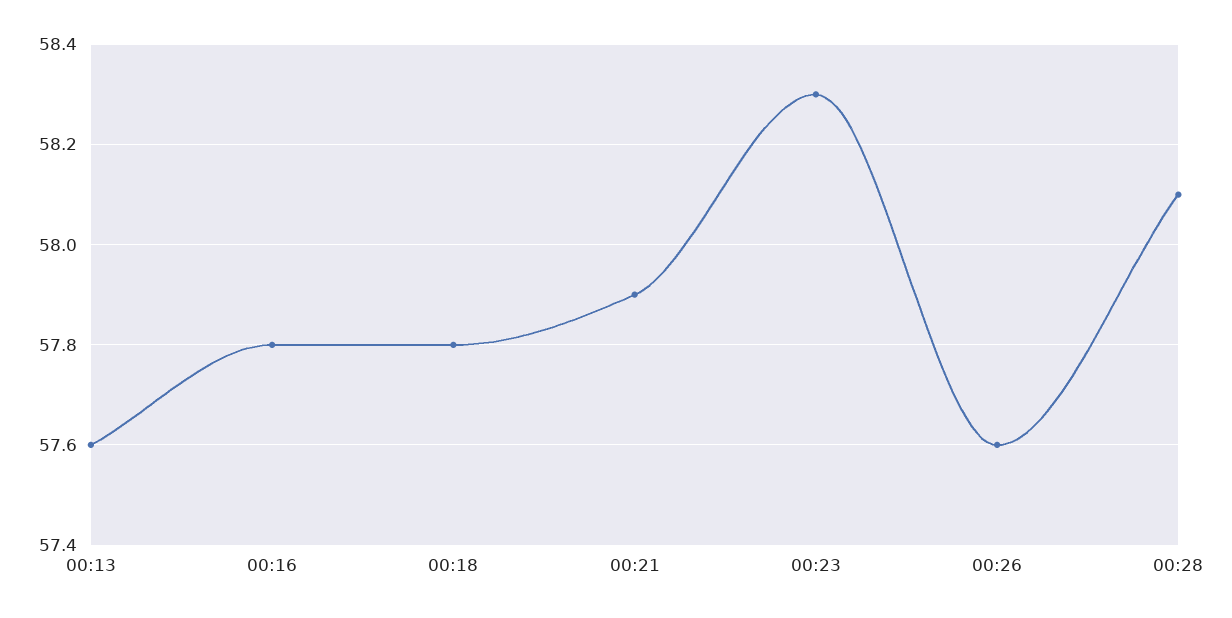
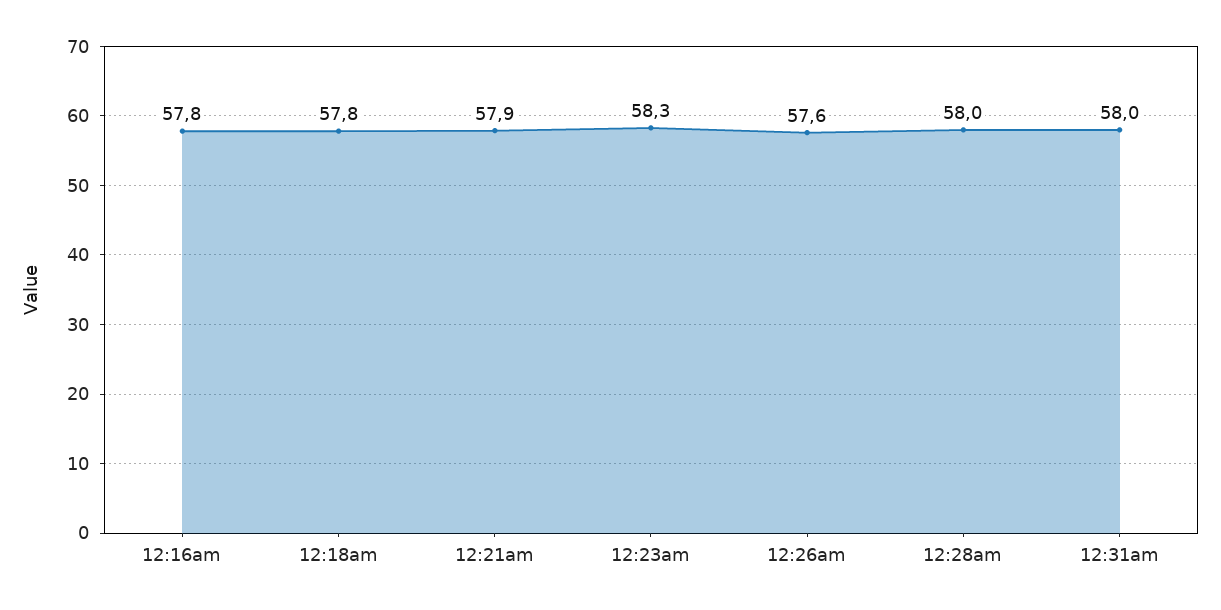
00:13: 57.6 -> none
00:28: 58.1 -> 58
12:31am: none -> 58

